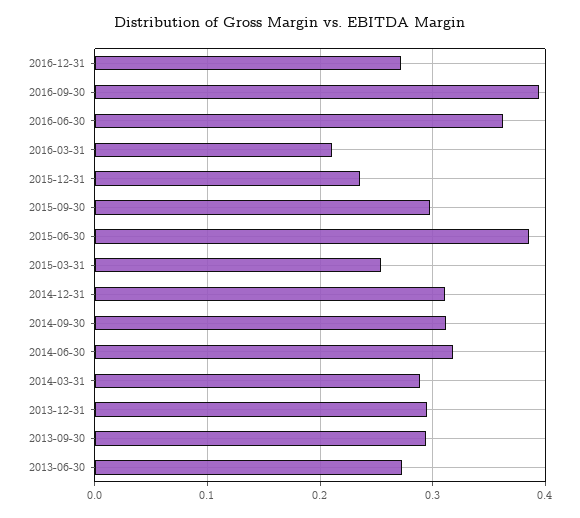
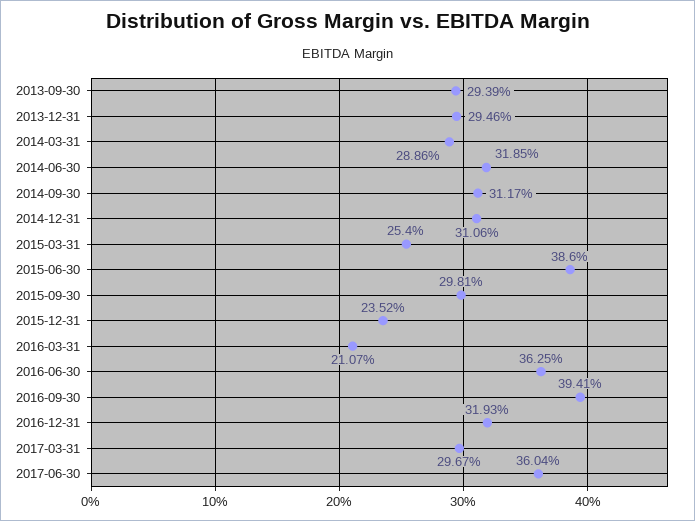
2016-12-31: 0.27 -> 0.3193
2013-06-30: 0.27 -> none
2017-03-31: none -> 0.2967
2017-06-30: none -> 0.3604

